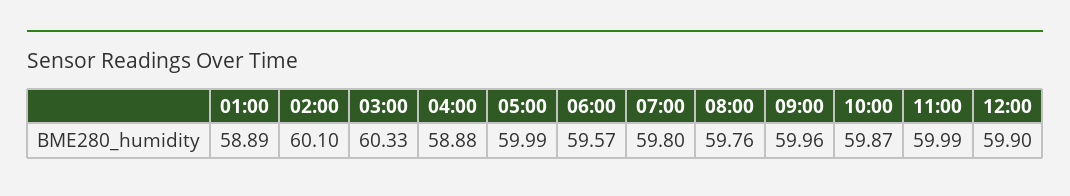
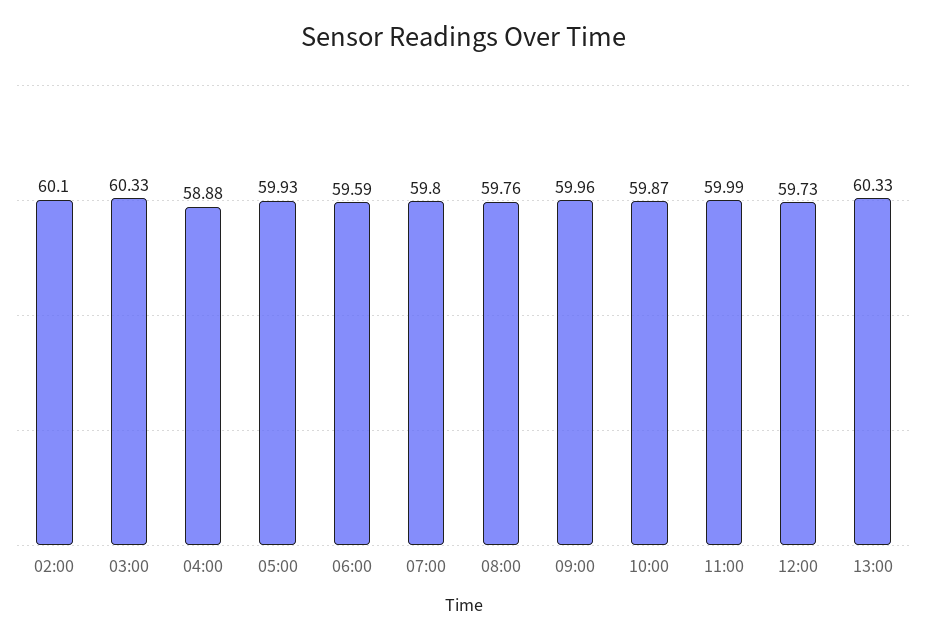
01:00: 58.89 -> none
05:00: 59.99 -> 59.93
06:00: 59.57 -> 59.59
12:00: 59.9 -> 59.73
13:00: none -> 60.33

